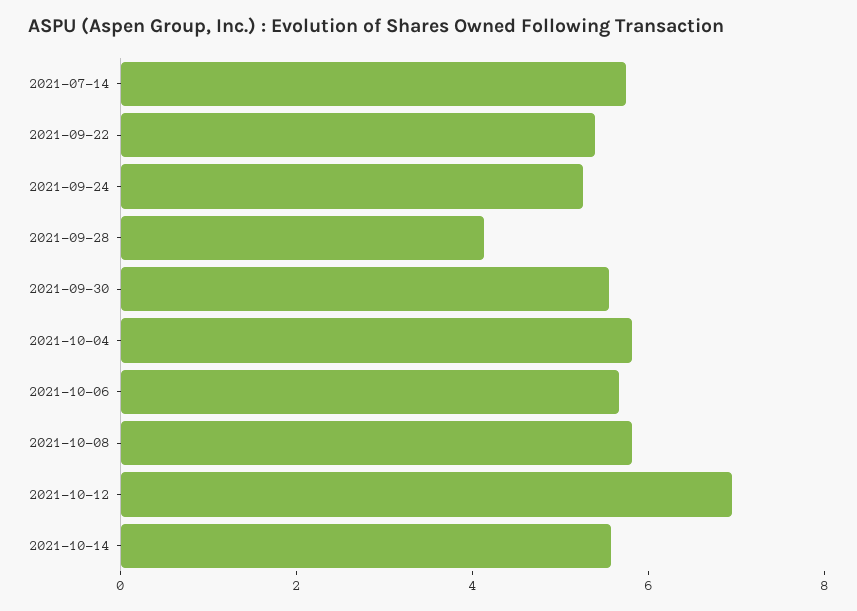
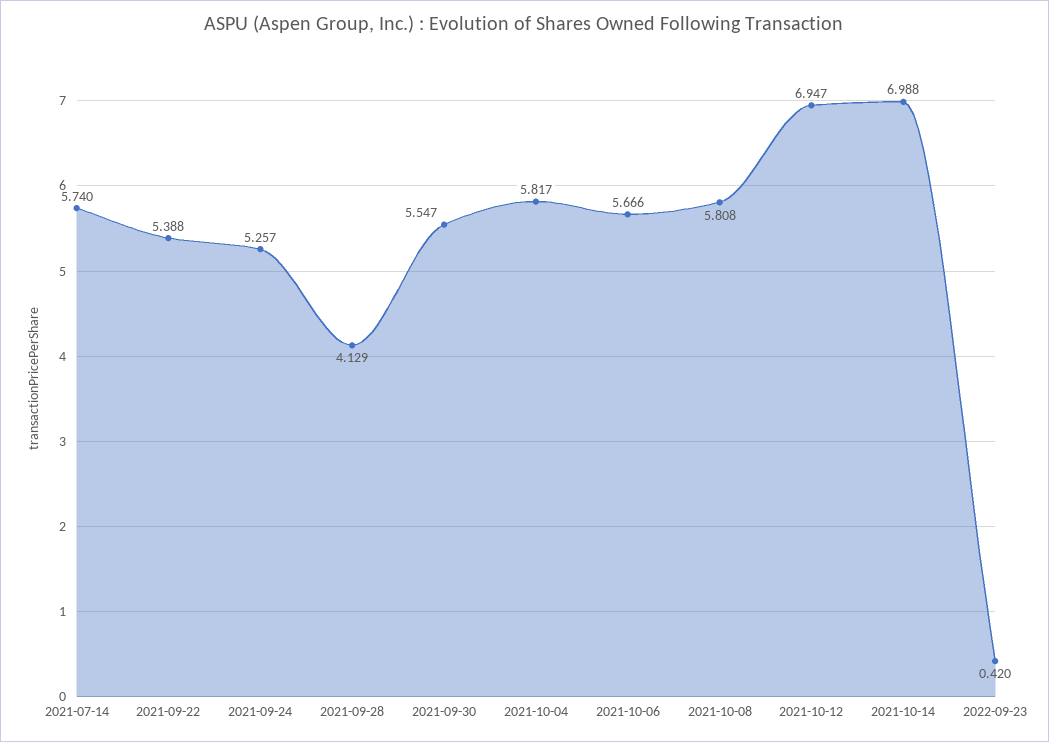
2021-10-14: 5.5 -> 6.988
2022-09-23: none -> 0.42

